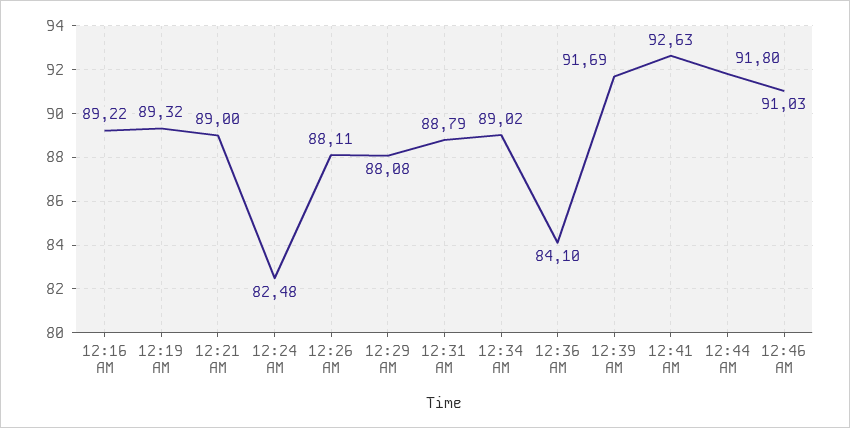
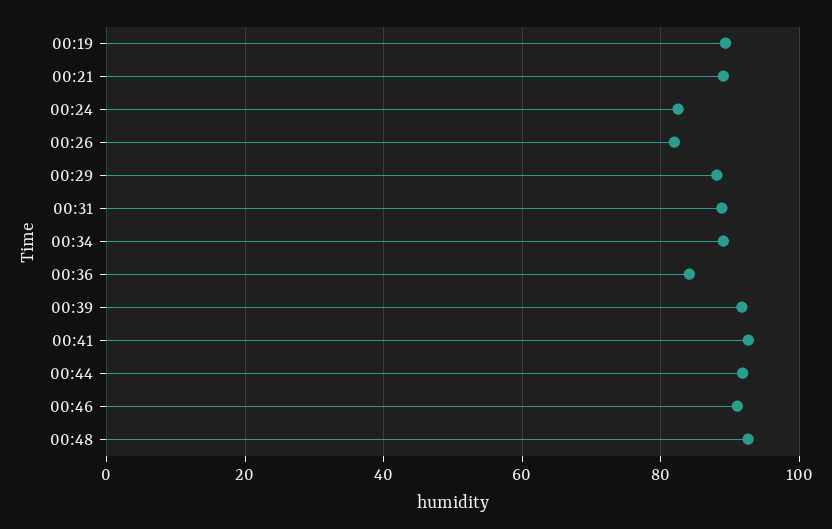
12:16 AM: 89.22 -> none
12:26 AM: 88.11 -> 82
00:48: none -> 92

